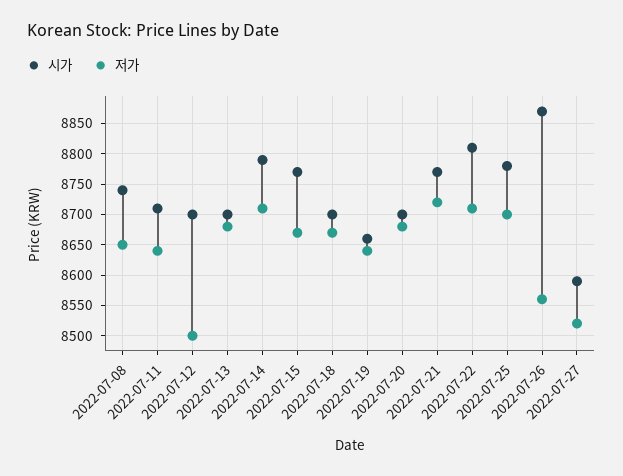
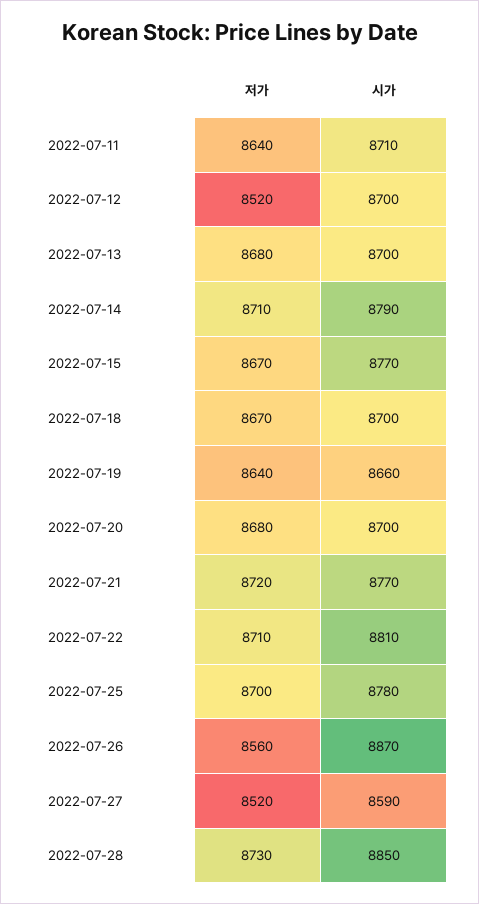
시가, 2022-07-08: 8740 -> none
저가, 2022-07-08: 8650 -> none
저가, 2022-07-12: 8500 -> 8520
저가, 2022-07-28: none -> 8730
시가, 2022-07-28: none -> 8850

